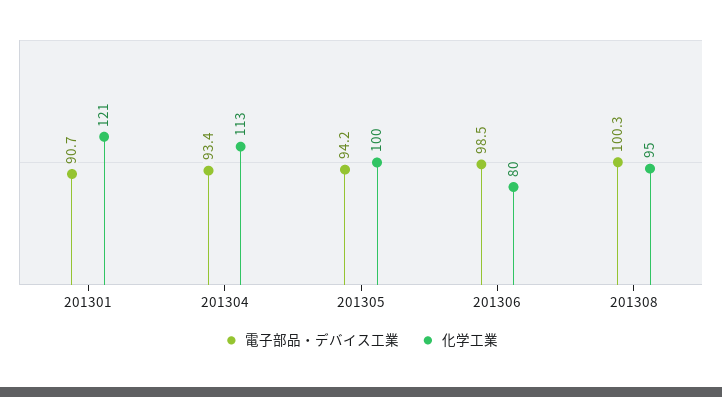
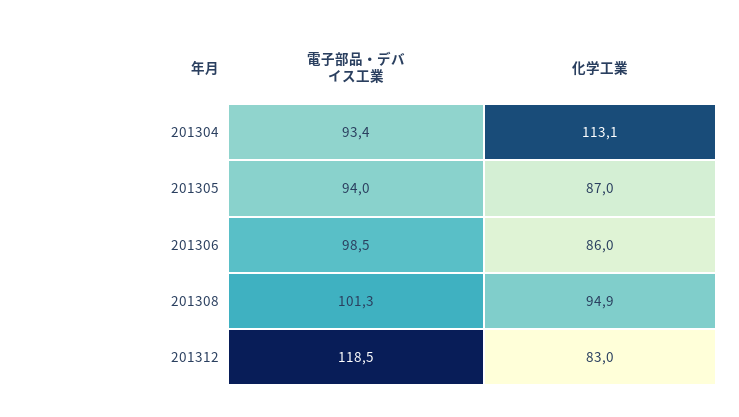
電子部品・デバイス工業, 201301: 90.7 -> none
化学工業, 201301: 121 -> none
電子部品・デバイス工業, 201305: 94.2 -> 94
化学工業, 201305: 100 -> 87
化学工業, 201306: 80 -> 86
電子部品・デバイス工業, 201308: 100.3 -> 101.3
電子部品・デバイス工業, 201312: none -> 118.5
化学工業, 201312: none -> 83

